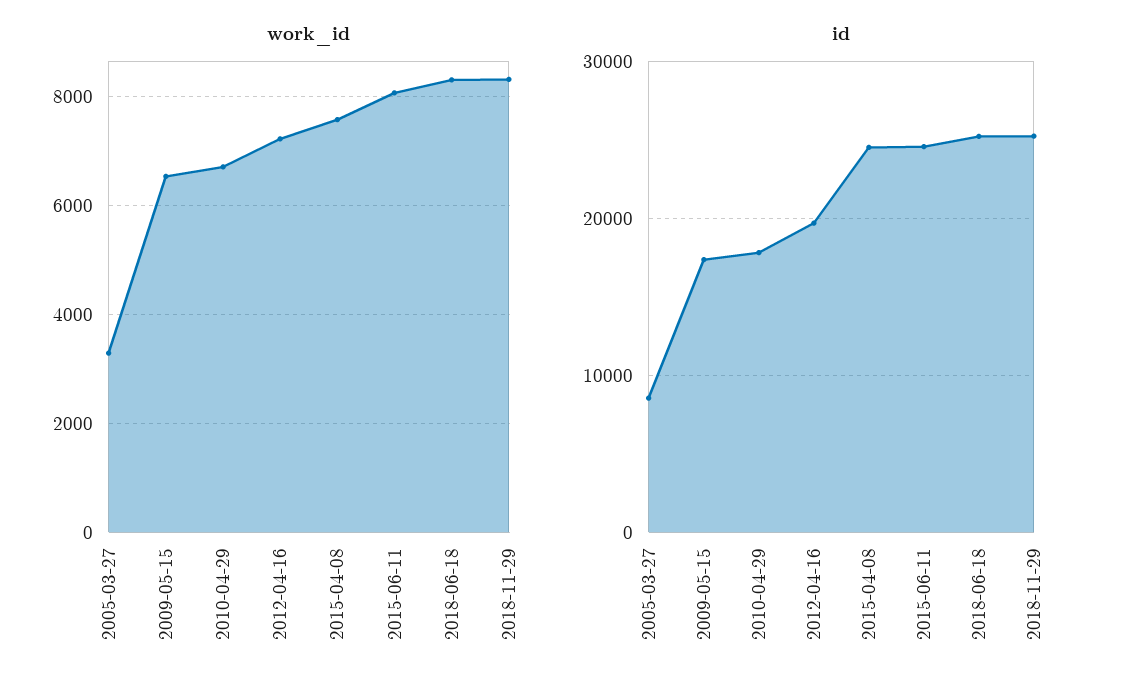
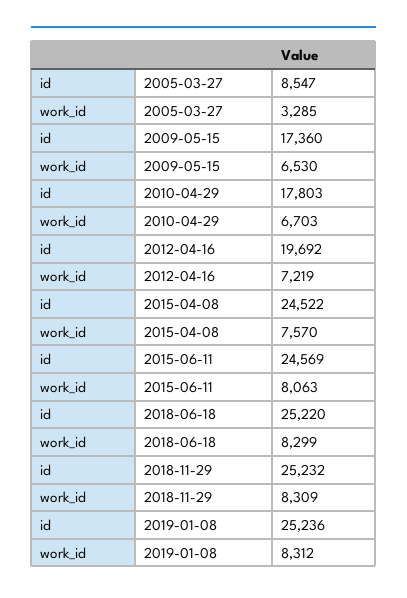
id, 2019-01-08: none -> 25236
work_id, 2019-01-08: none -> 8312

